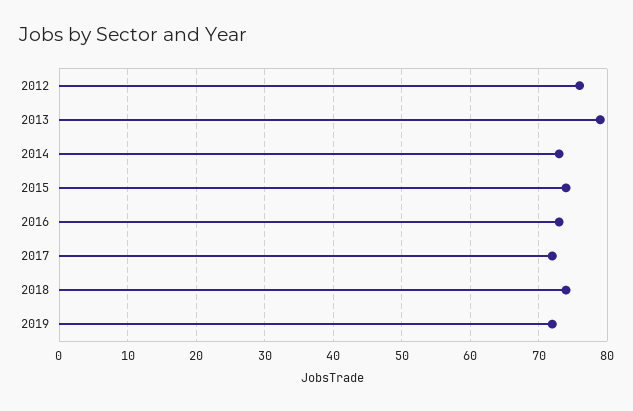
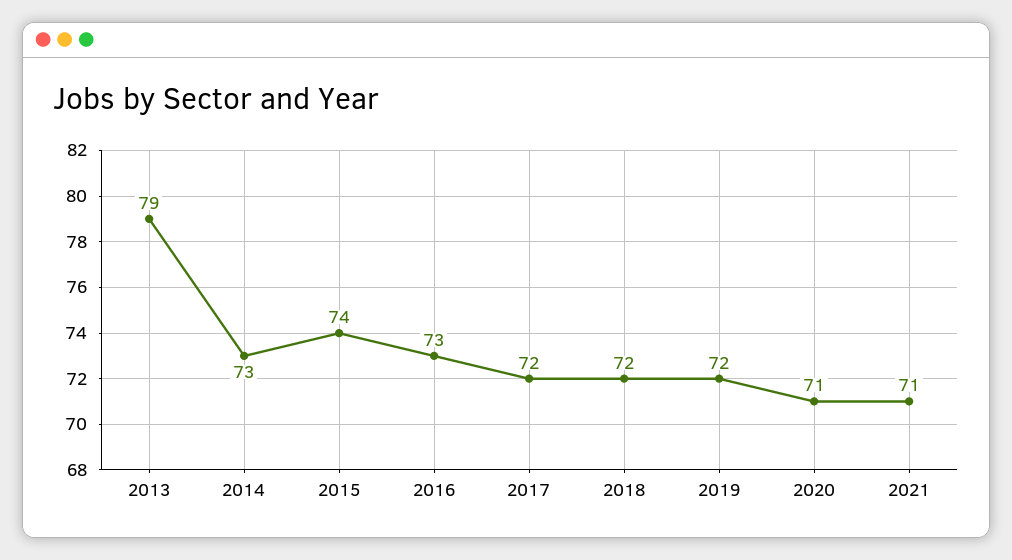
2012: 76 -> none
2018: 74 -> 72
2020: none -> 71
2021: none -> 71

